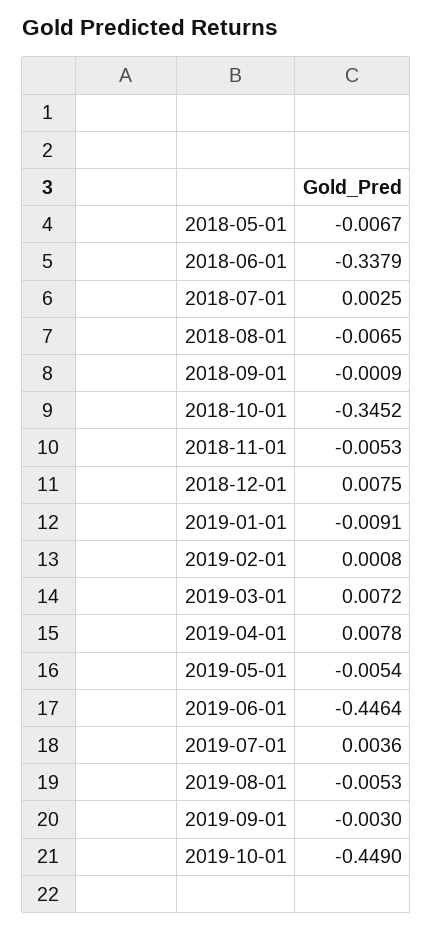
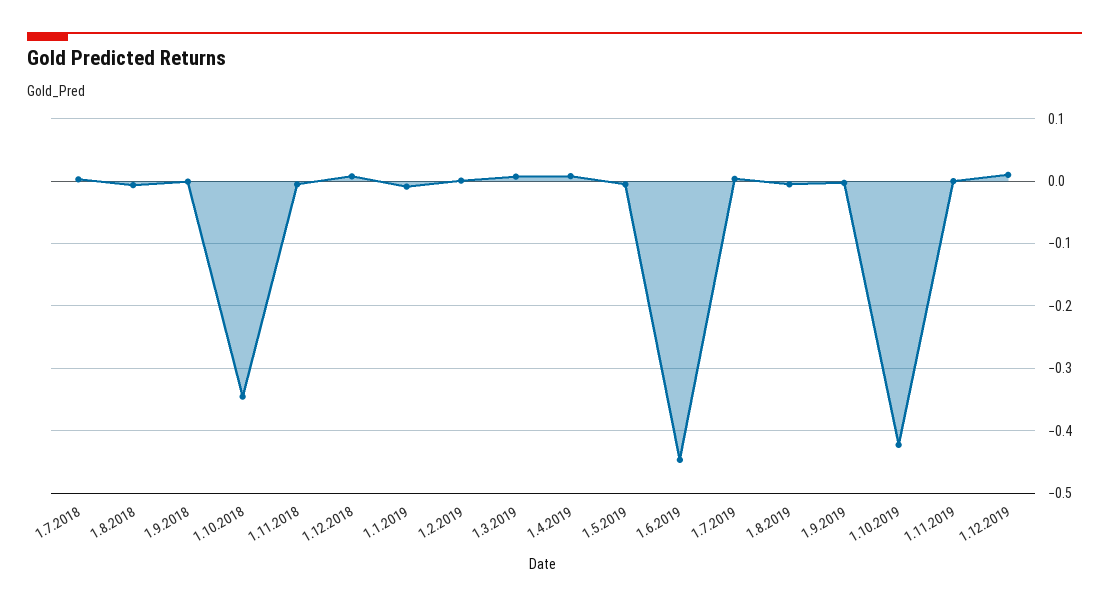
2018-05-01: -0.0067 -> none
2018-06-01: -0.3379 -> none
2019-10-01: -0.449 -> -0.42
1.11.2019: none -> 0
1.12.2019: none -> 0.01

